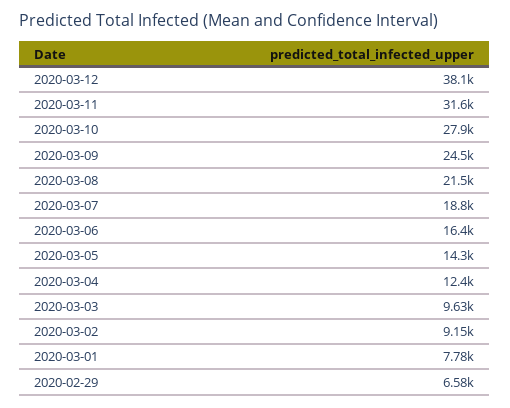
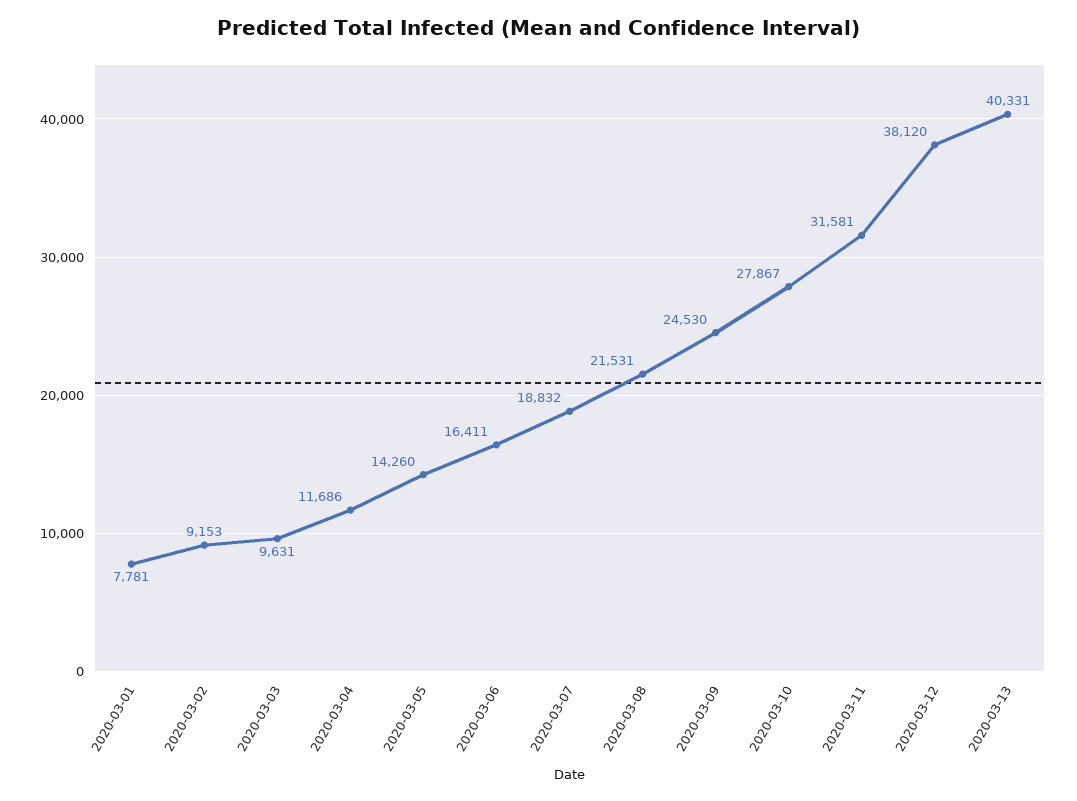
2020-03-04: 12400 -> 11686
2020-02-29: 6580 -> none
2020-03-13: none -> 40331

